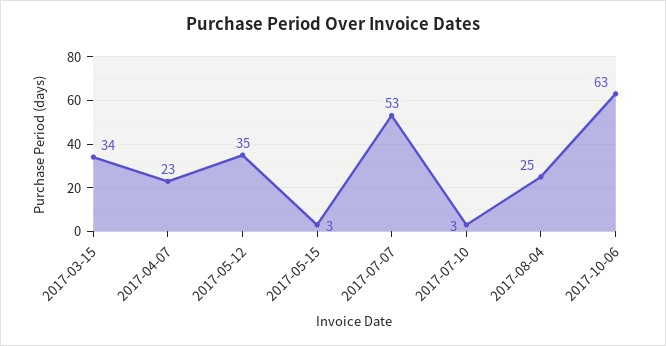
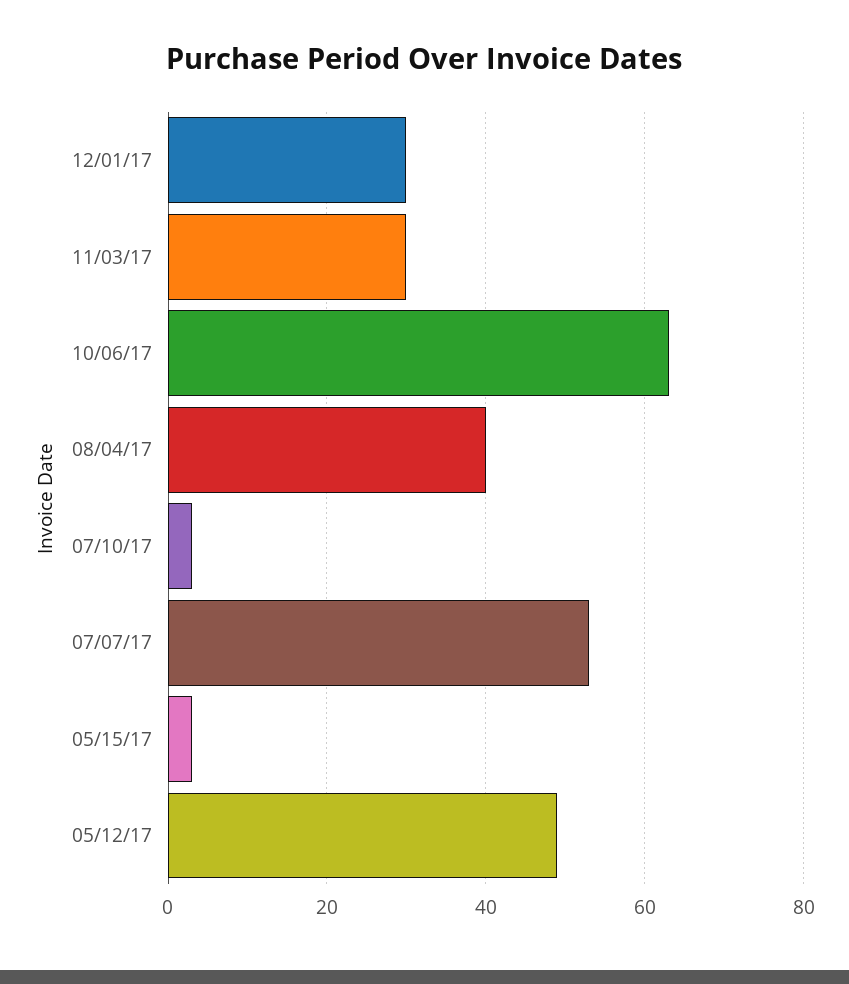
2017-03-15: 34 -> none
2017-04-07: 23 -> none
2017-05-12: 35 -> 50
2017-08-04: 25 -> 40
12/01/17: none -> 30
11/03/17: none -> 30

